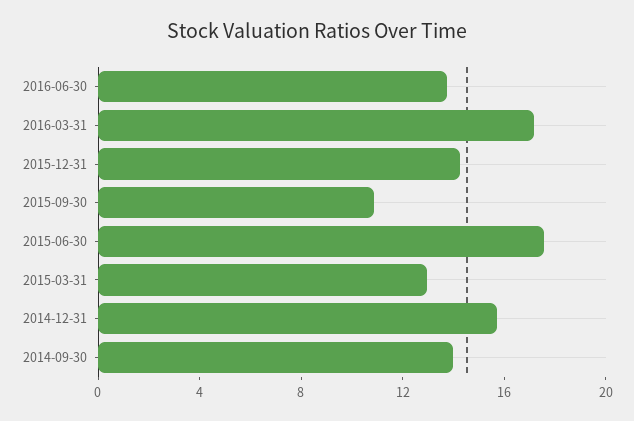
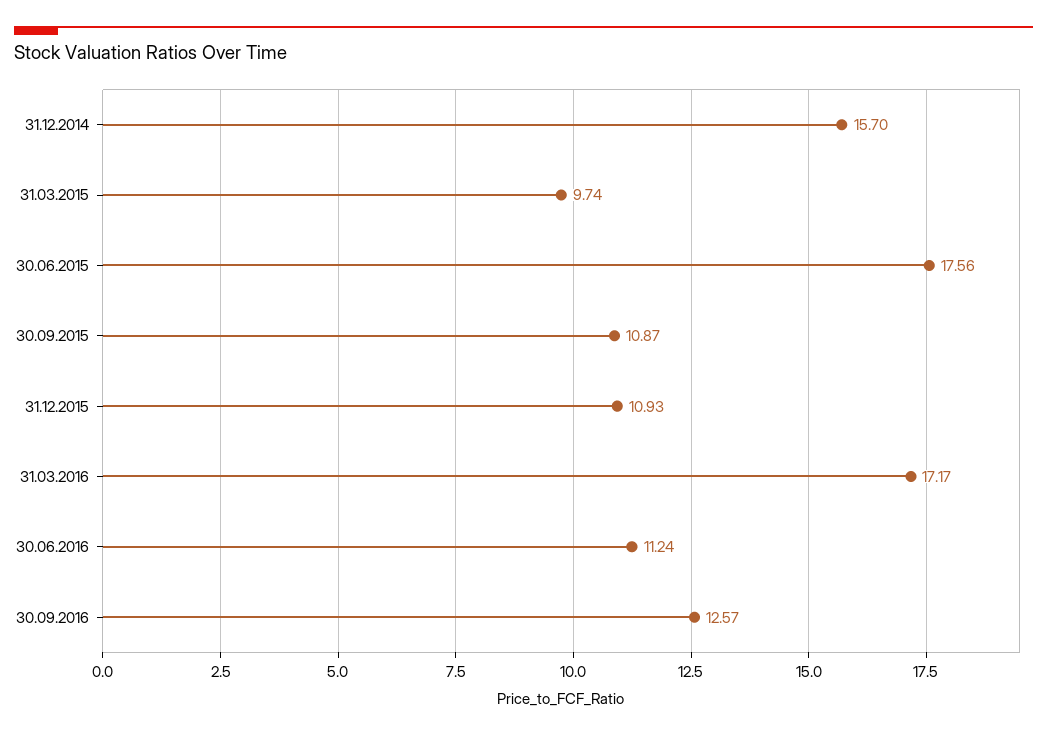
2016-06-30: 14 -> 11.24
2015-12-31: 14 -> 10.93
2015-03-31: 13 -> 9.74
2014-09-30: 14 -> none
30.09.2016: none -> 12.57

